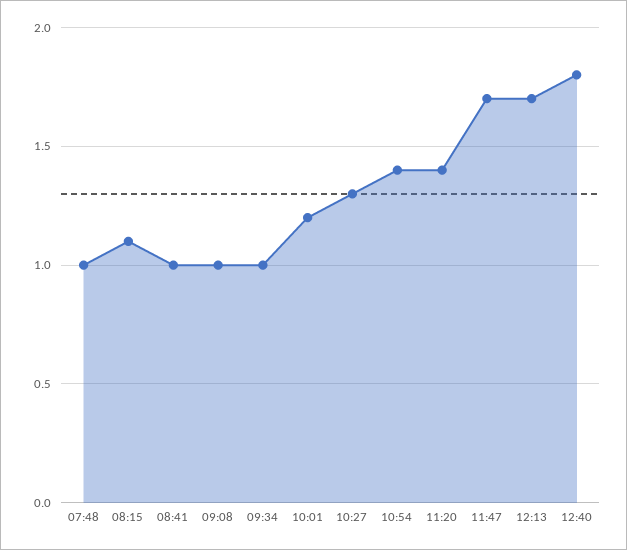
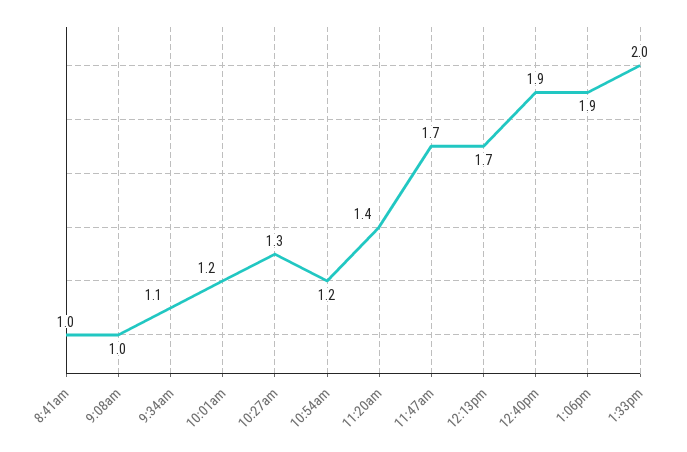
07:48: 1 -> none
08:15: 1.1 -> none
09:34: 1 -> 1.1
10:54: 1.4 -> 1.2
12:40: 1.8 -> 1.9
1:06pm: none -> 1.9
1:33pm: none -> 2

